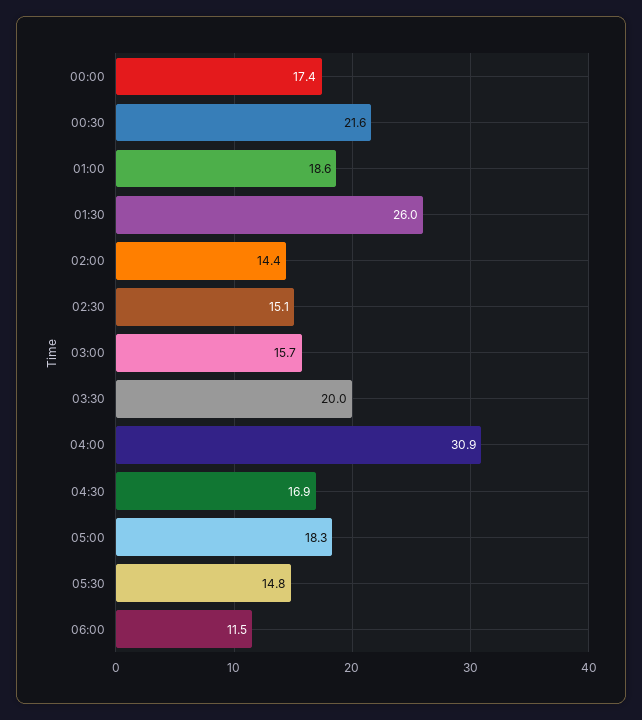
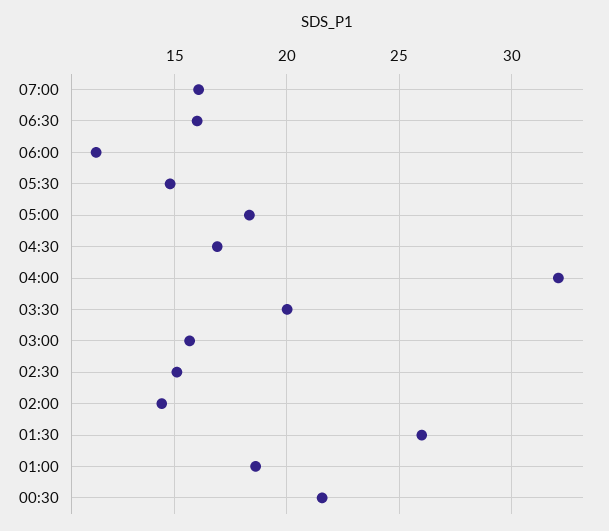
00:00: 17.4 -> none
04:00: 30.9 -> 32
07:00: none -> 16
06:30: none -> 16

